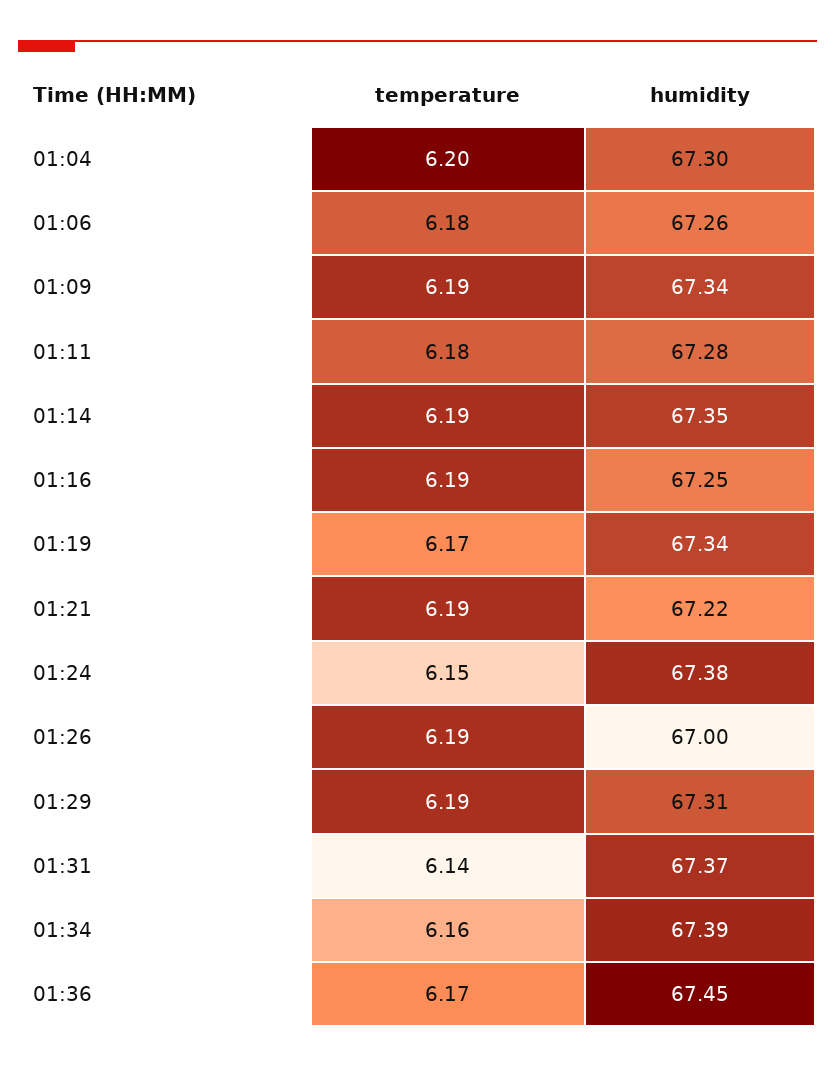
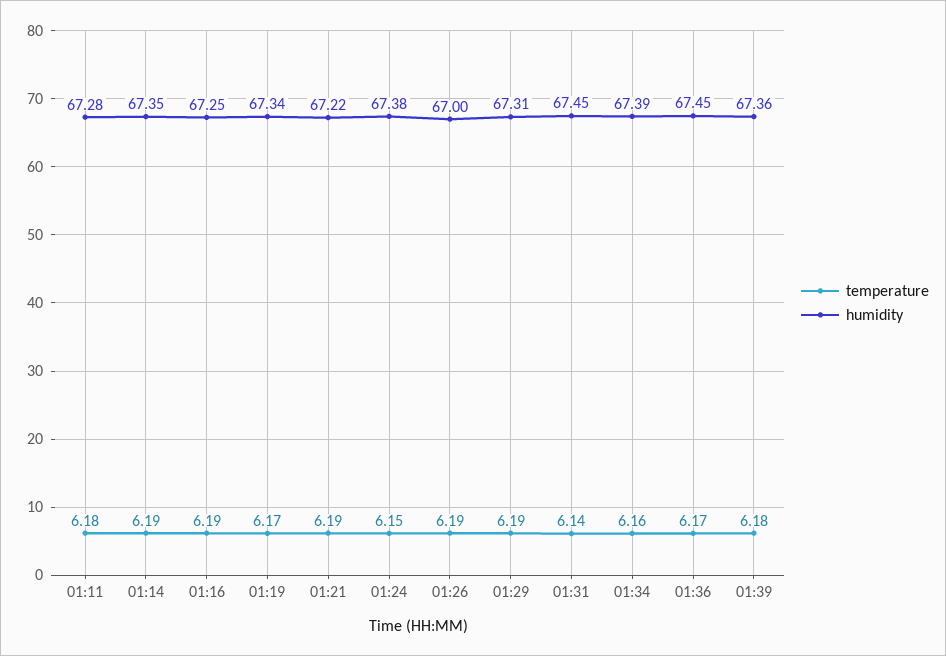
temperature, 01:04: 6.2 -> none
humidity, 01:04: 67.3 -> none
temperature, 01:06: 6.18 -> none
humidity, 01:06: 67.26 -> none
temperature, 01:09: 6.19 -> none
humidity, 01:09: 67.34 -> none
humidity, 01:31: 67.37 -> 67.45
temperature, 01:39: none -> 6.18
humidity, 01:39: none -> 67.36

